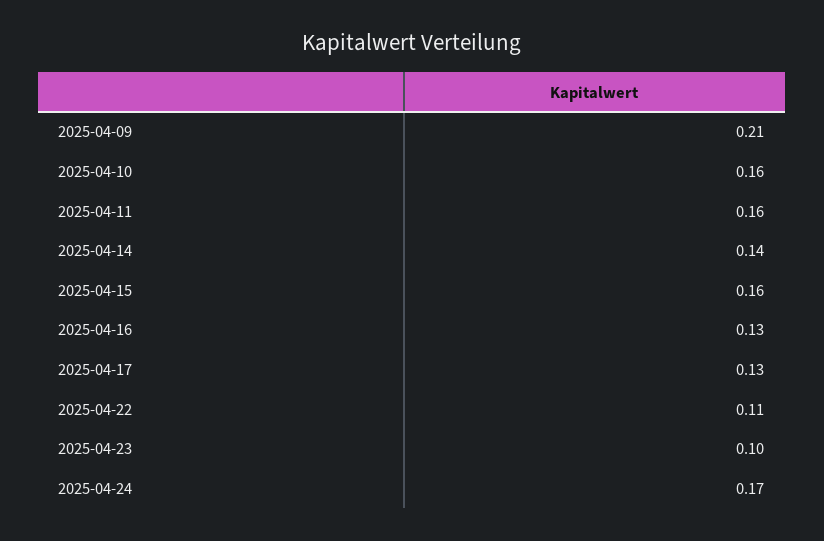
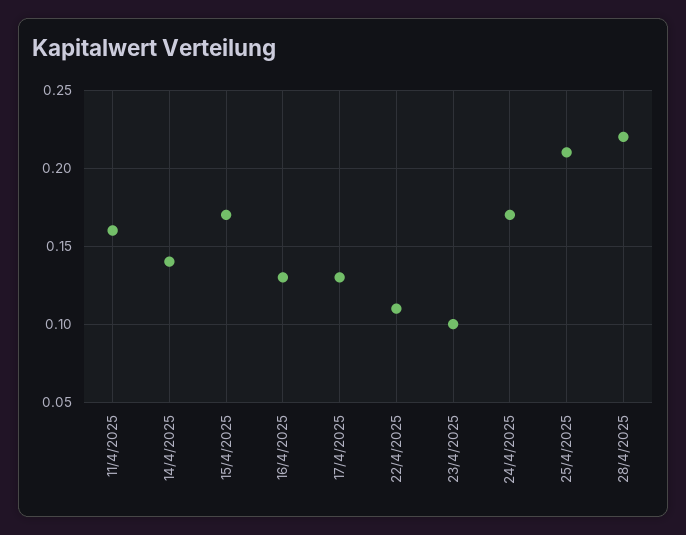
2025-04-09: 0.21 -> none
2025-04-10: 0.16 -> none
2025-04-15: 0.16 -> 0.17
25/4/2025: none -> 0.21
28/4/2025: none -> 0.22

